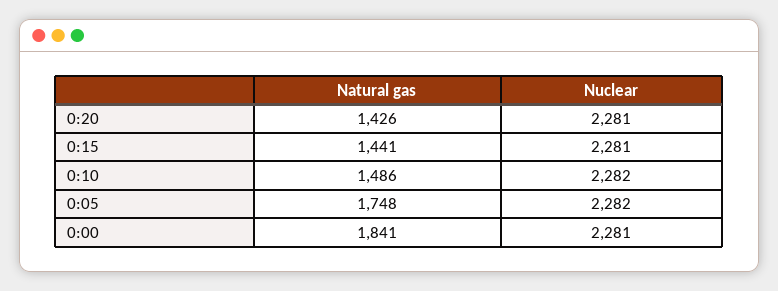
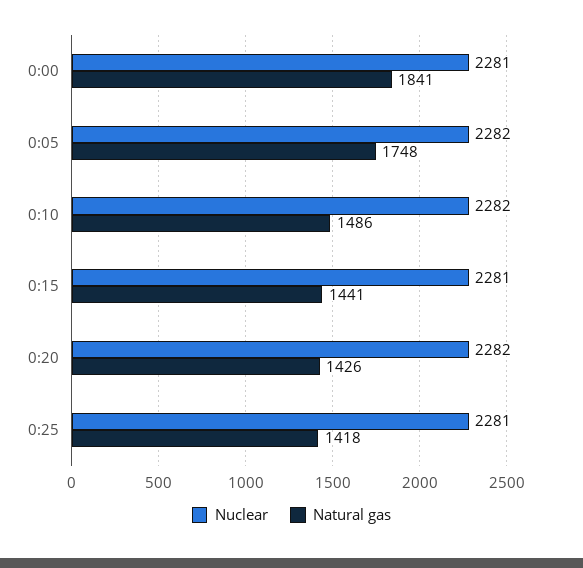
Nuclear, 0:20: 2281 -> 2282
Nuclear, 0:25: none -> 2281
Natural gas, 0:25: none -> 1418

